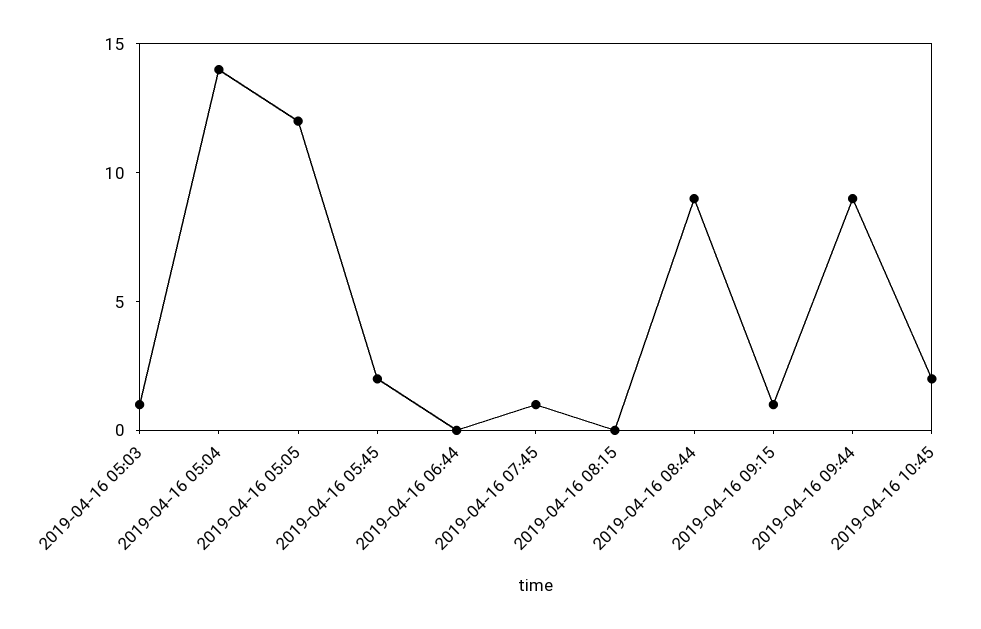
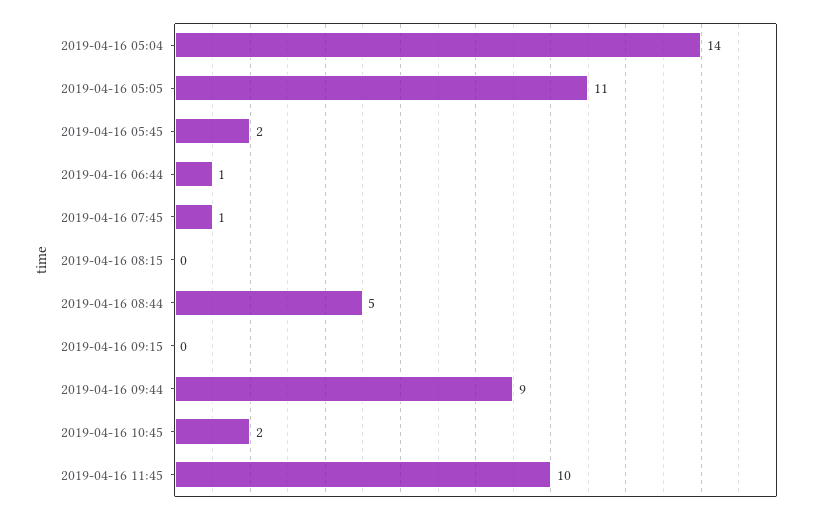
2019-04-16 05:03: 1 -> none
2019-04-16 05:05: 12 -> 11
2019-04-16 06:44: 0 -> 1
2019-04-16 08:44: 9 -> 5
2019-04-16 09:15: 1 -> 0
2019-04-16 11:45: none -> 10

